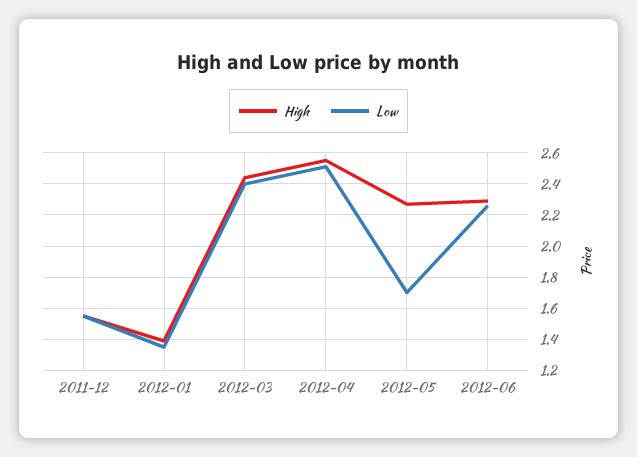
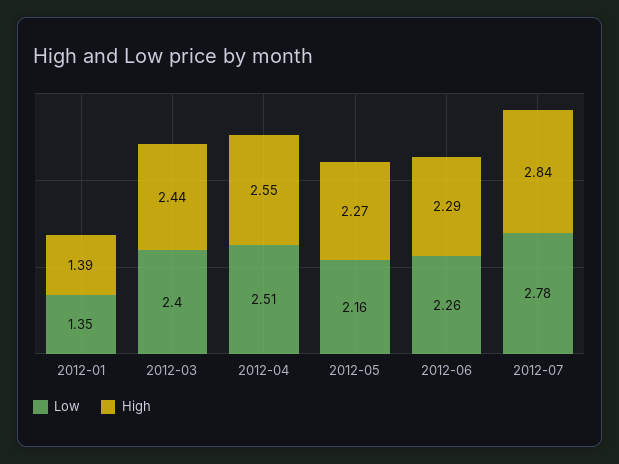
High, 2011-12: 1.55 -> none
Low, 2011-12: 1.55 -> none
Low, 2012-05: 1.7 -> 2.16
Low, 2012-07: none -> 2.78
High, 2012-07: none -> 2.84

